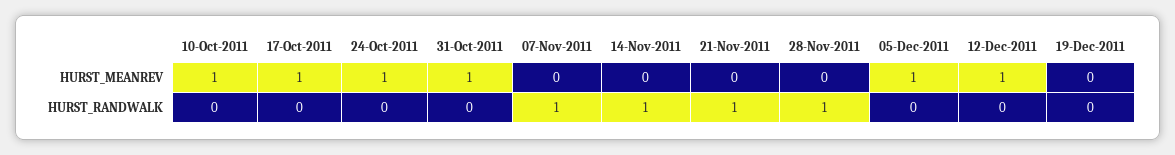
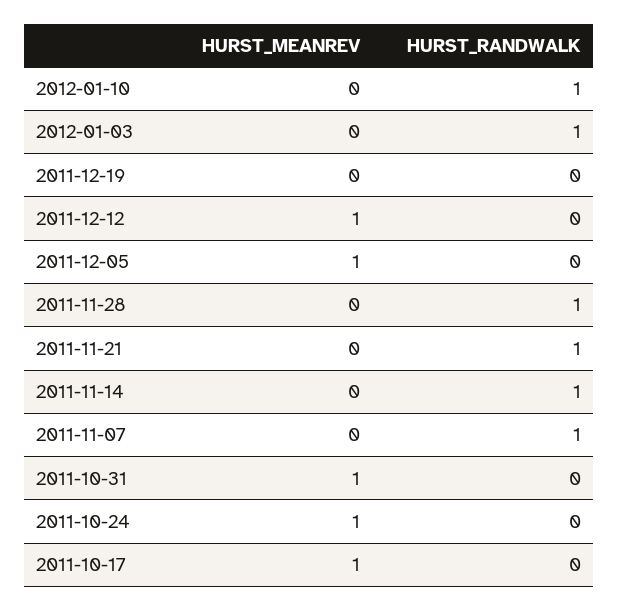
10-Oct-2011, HURST_MEANREV: 1 -> none
10-Oct-2011, HURST_RANDWALK: 0 -> none
2012-01-10, HURST_MEANREV: none -> 0
2012-01-10, HURST_RANDWALK: none -> 1
2012-01-03, HURST_MEANREV: none -> 0
2012-01-03, HURST_RANDWALK: none -> 1

